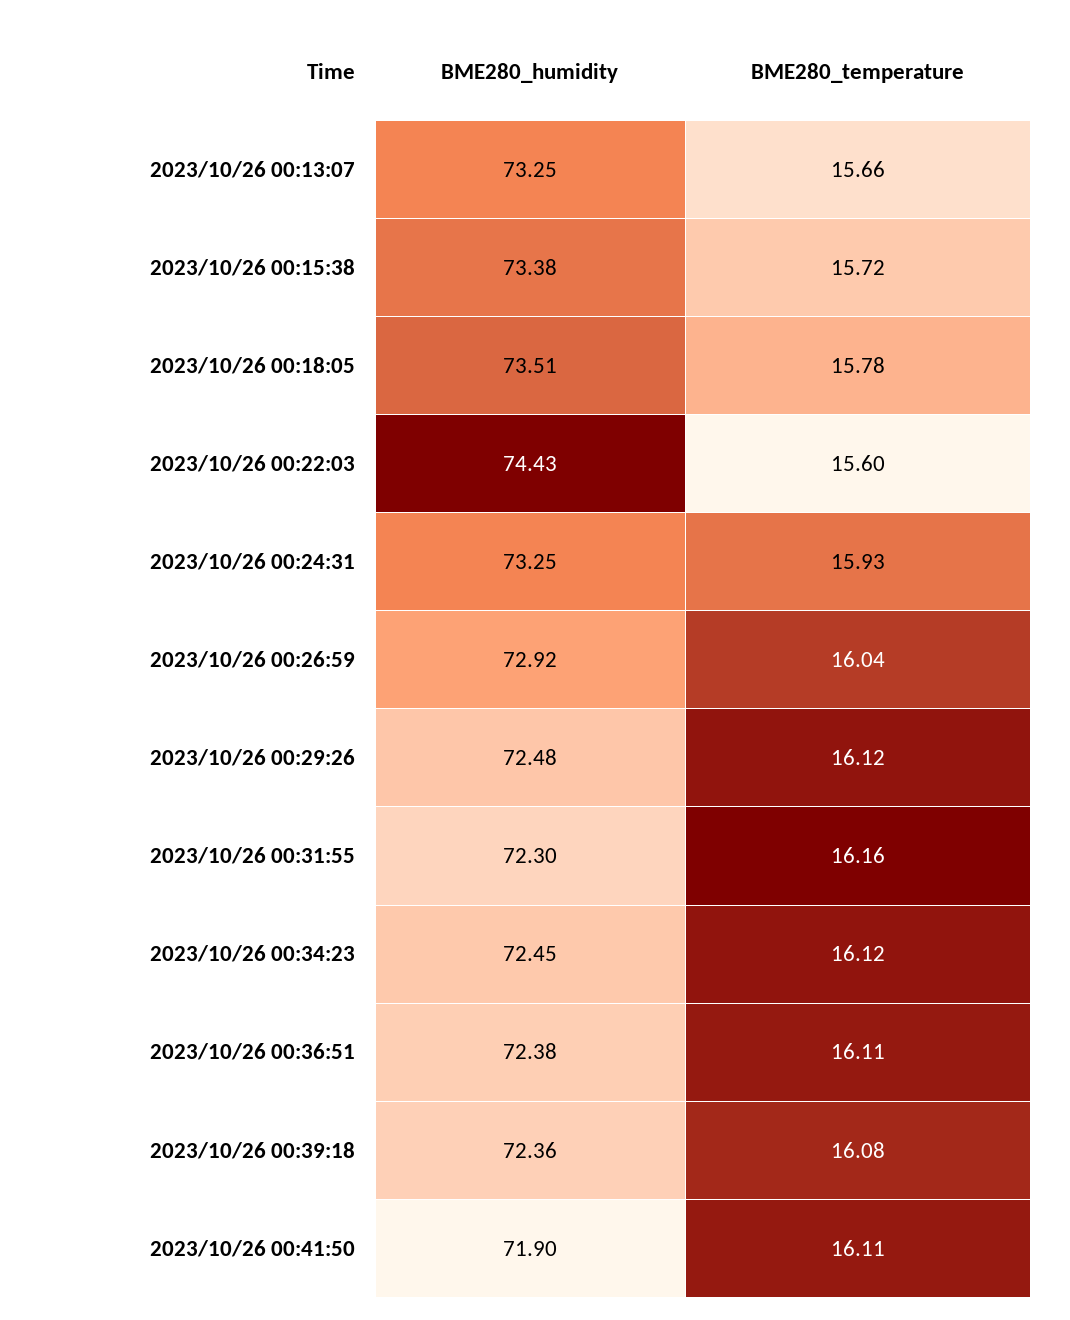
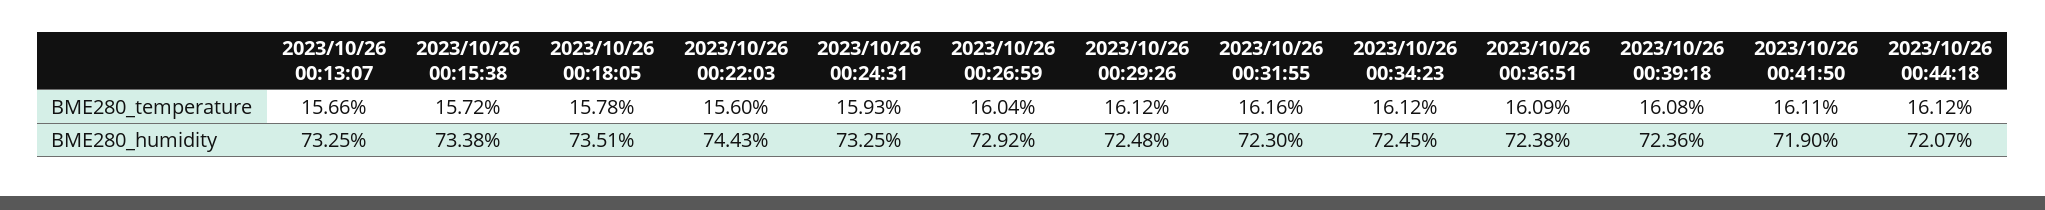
BME280_temperature, 2023/10/26 00:36:51: 16.11 -> 16.09
BME280_temperature, 2023/10/26 00:44:18: none -> 16.12
BME280_humidity, 2023/10/26 00:44:18: none -> 72.07

